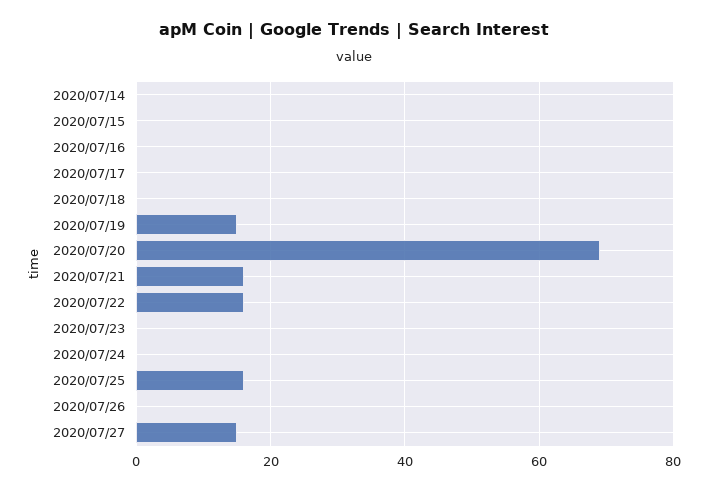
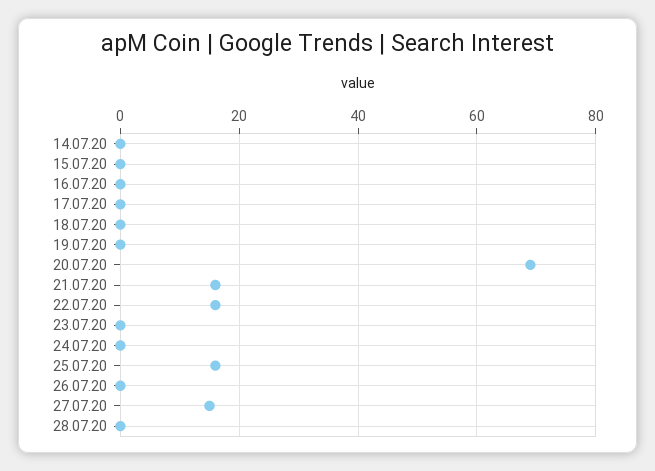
2020/07/19: 15 -> 0
28.07.20: none -> 0

